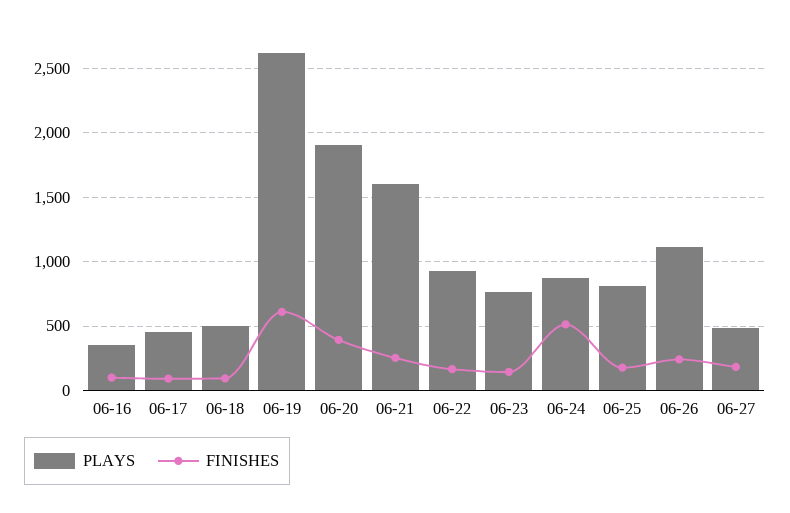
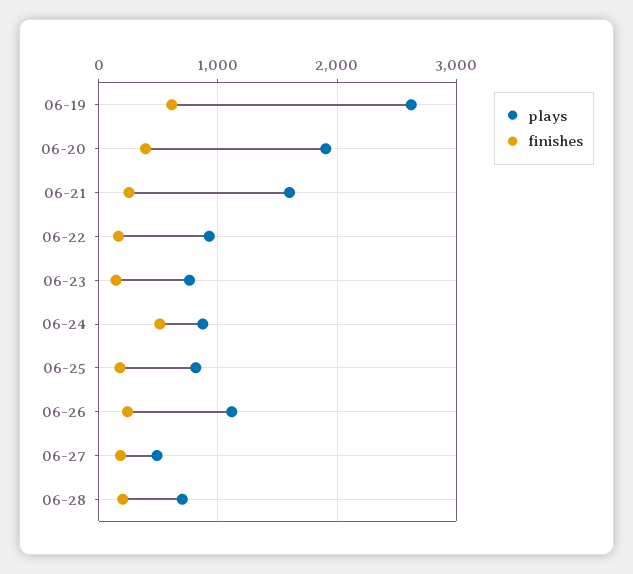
PLAYS, 06-16: 350 -> none
FINISHES, 06-16: 100 -> none
PLAYS, 06-17: 450 -> none
FINISHES, 06-17: 100 -> none
PLAYS, 06-18: 500 -> none
FINISHES, 06-18: 100 -> none
PLAYS, 06-28: none -> 700
FINISHES, 06-28: none -> 200

